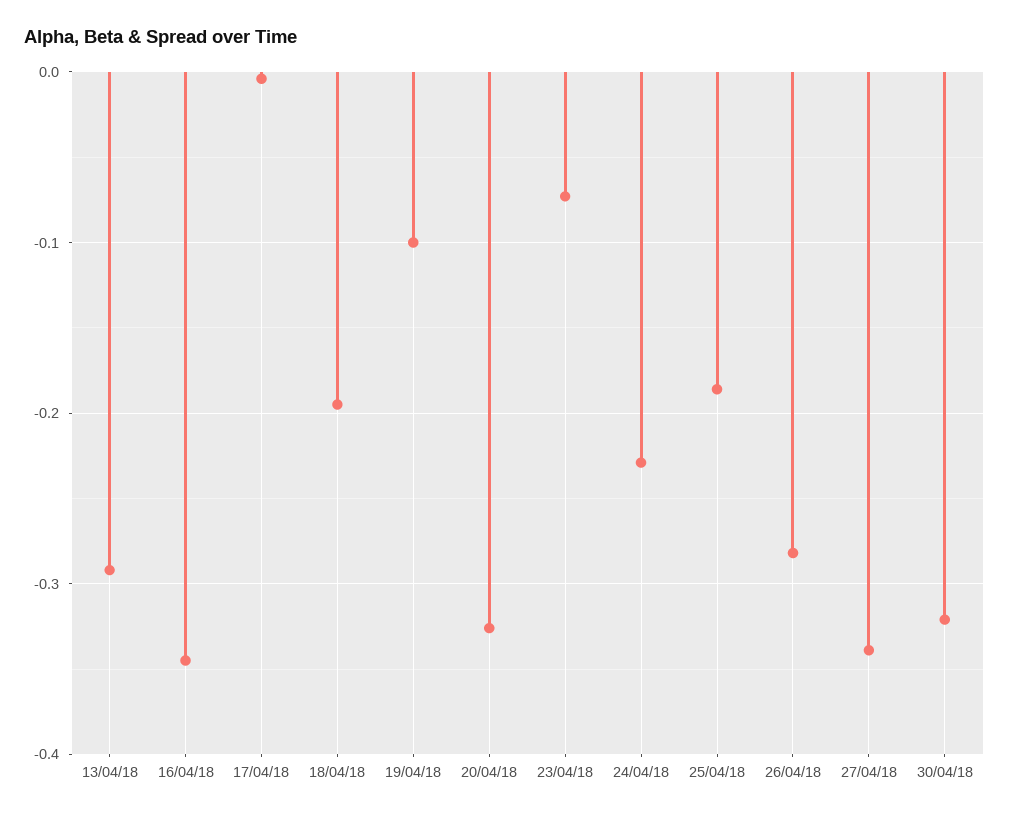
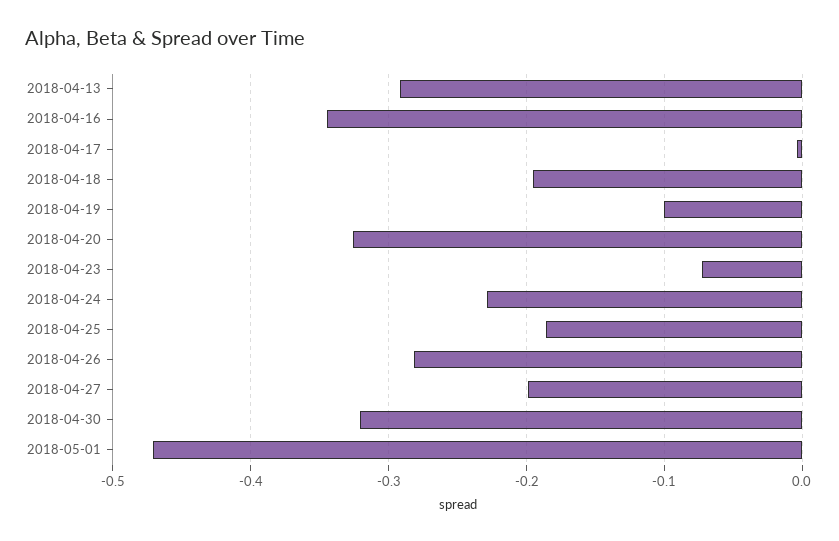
27/04/18: -0.34 -> -0.2
2018-05-01: none -> -0.47

